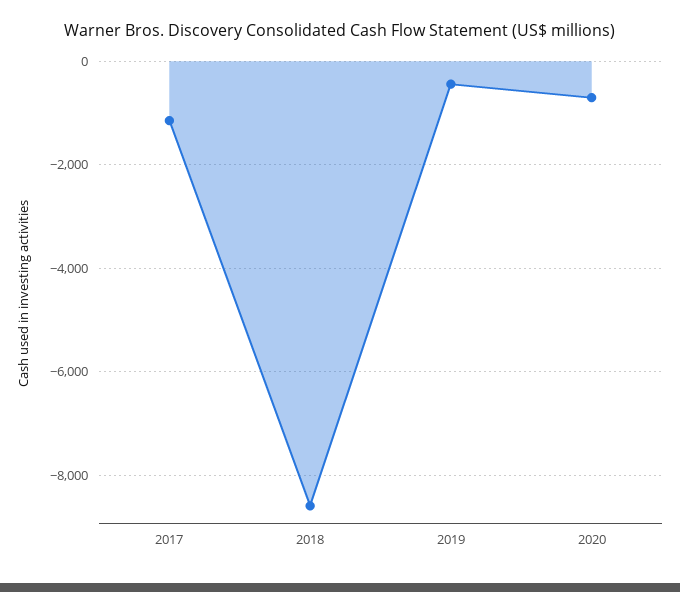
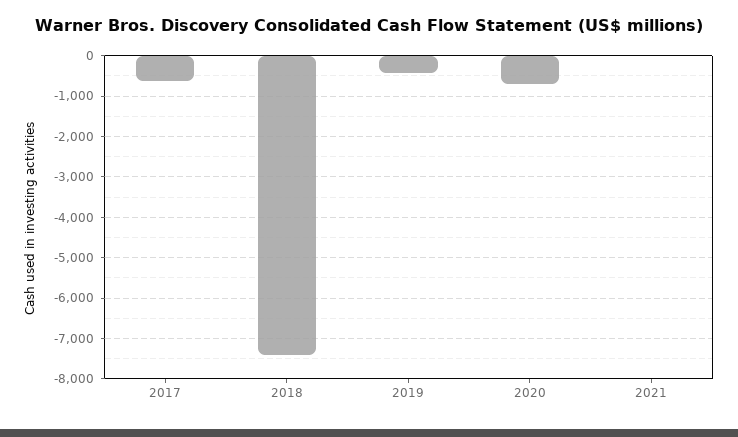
2017: -1200 -> -600
2018: -8600 -> -7400
2021: none -> 0

